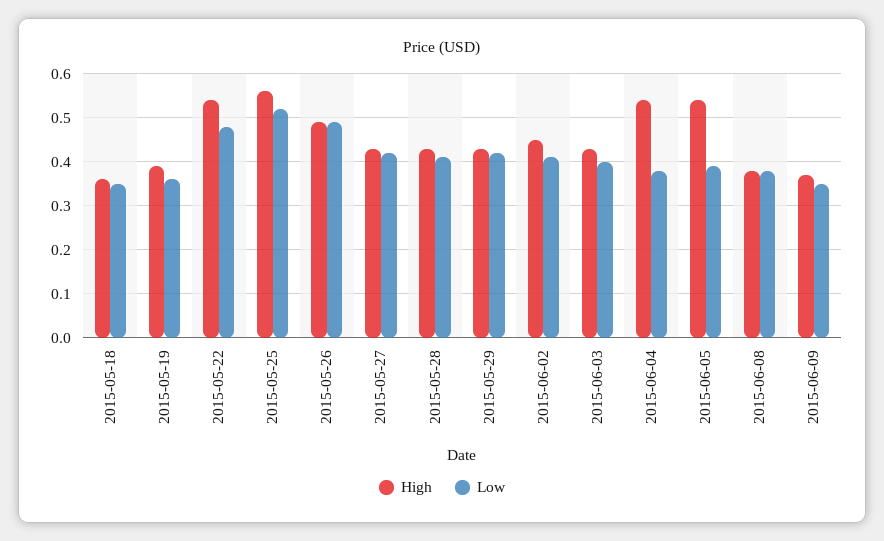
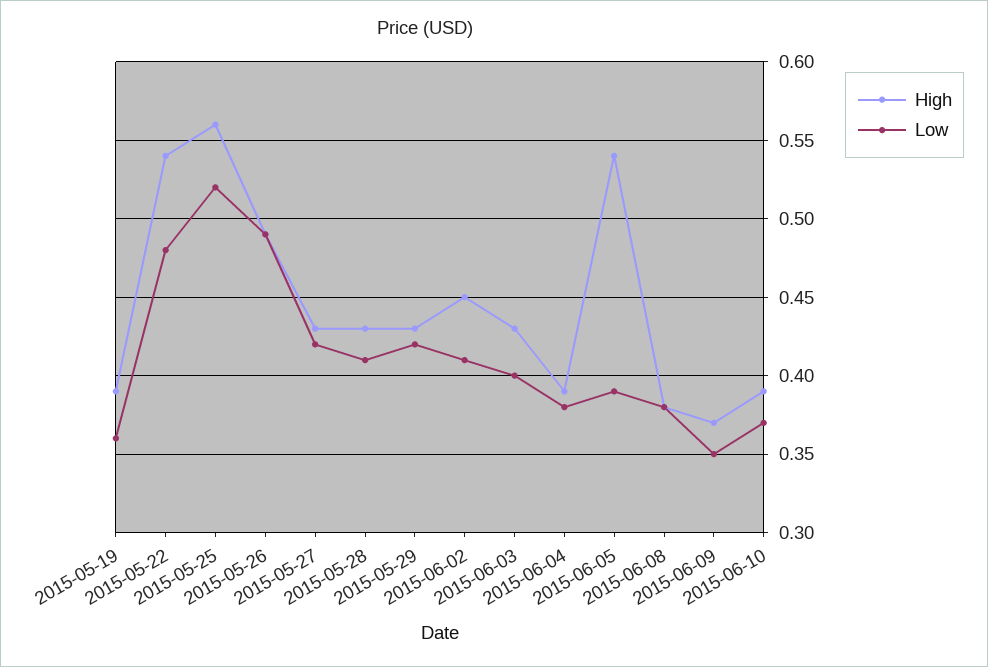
High, 2015-05-18: 0.35 -> none
Low, 2015-05-18: 0.35 -> none
High, 2015-06-04: 0.55 -> 0.39
High, 2015-06-10: none -> 0.39
Low, 2015-06-10: none -> 0.37

